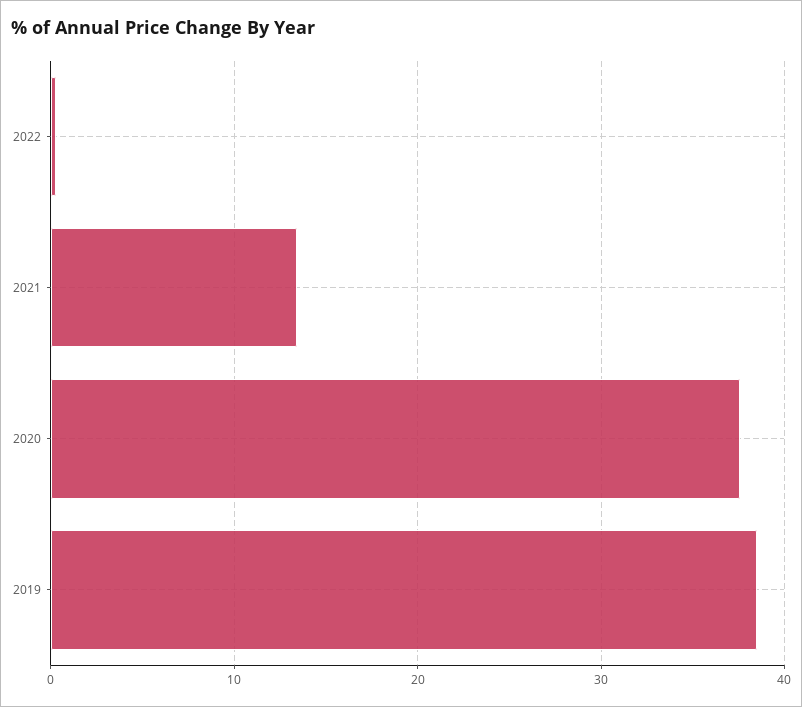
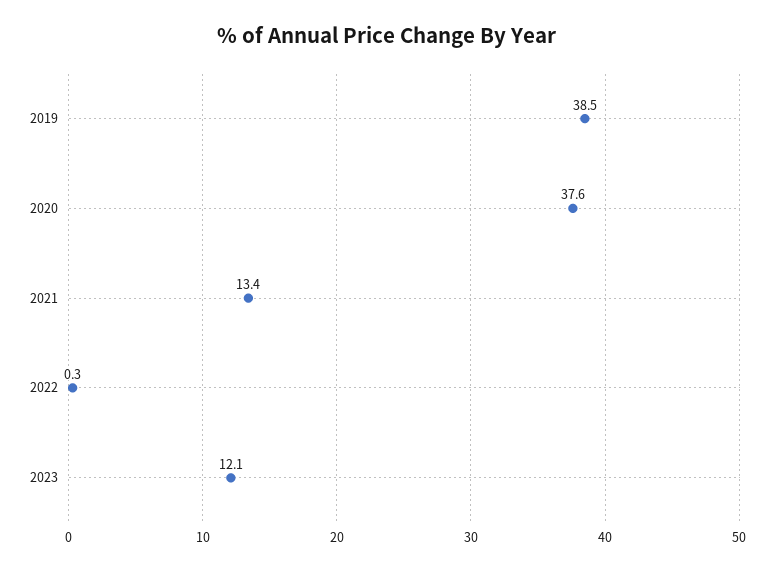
2023: none -> 12.1

